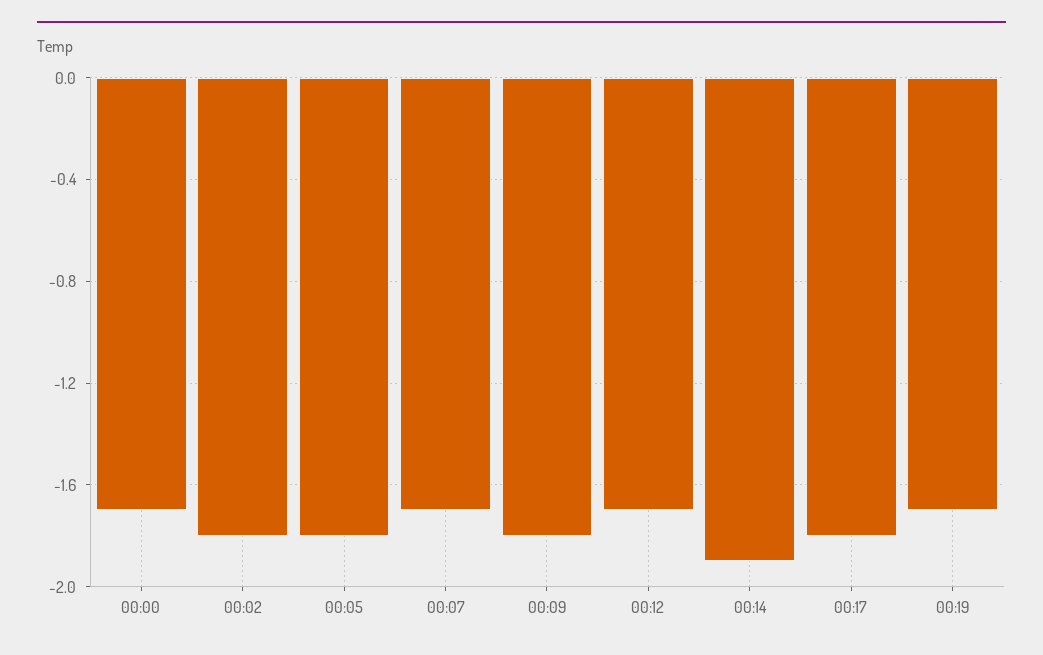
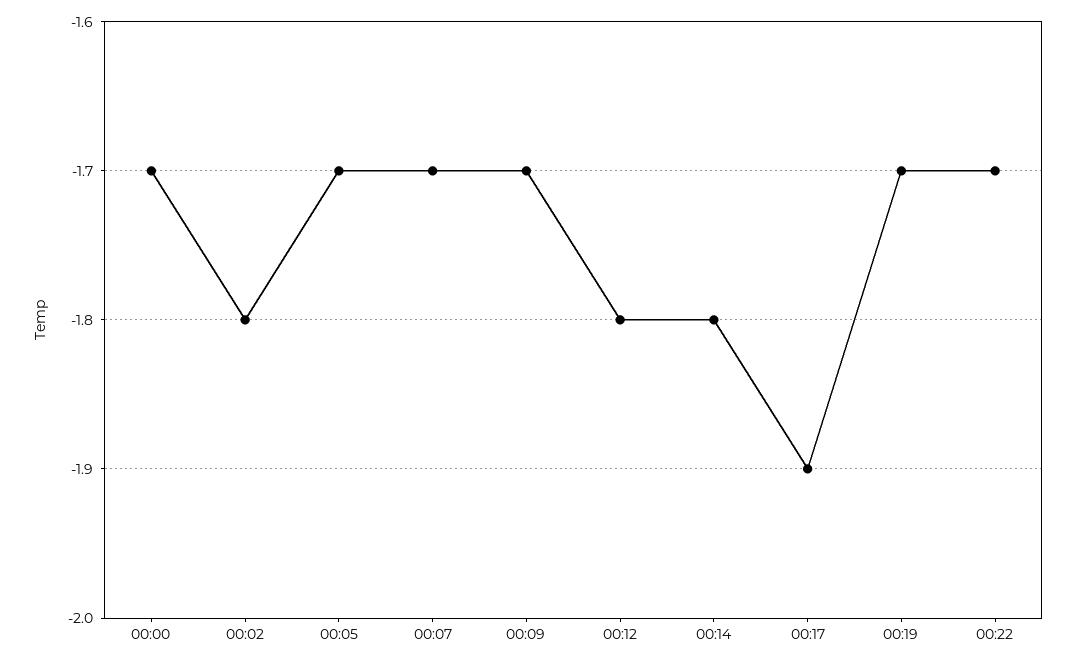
00:05: -1.8 -> -1.7
00:09: -1.8 -> -1.7
00:12: -1.7 -> -1.8
00:14: -1.9 -> -1.8
00:17: -1.8 -> -1.9
00:22: none -> -1.7

